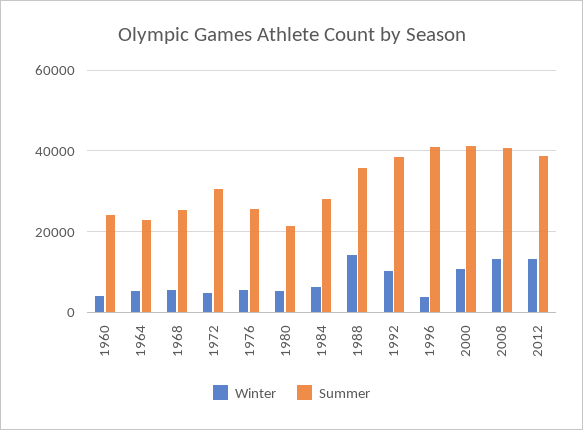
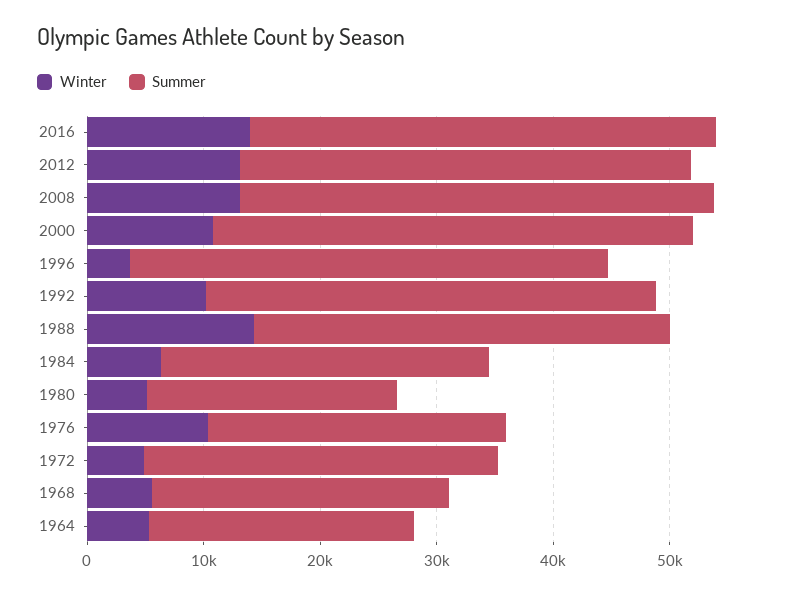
Winter, 1960: 4000 -> none
Summer, 1960: 24000 -> none
Winter, 1976: 6000 -> 10000
Winter, 2016: none -> 14000
Summer, 2016: none -> 40000

